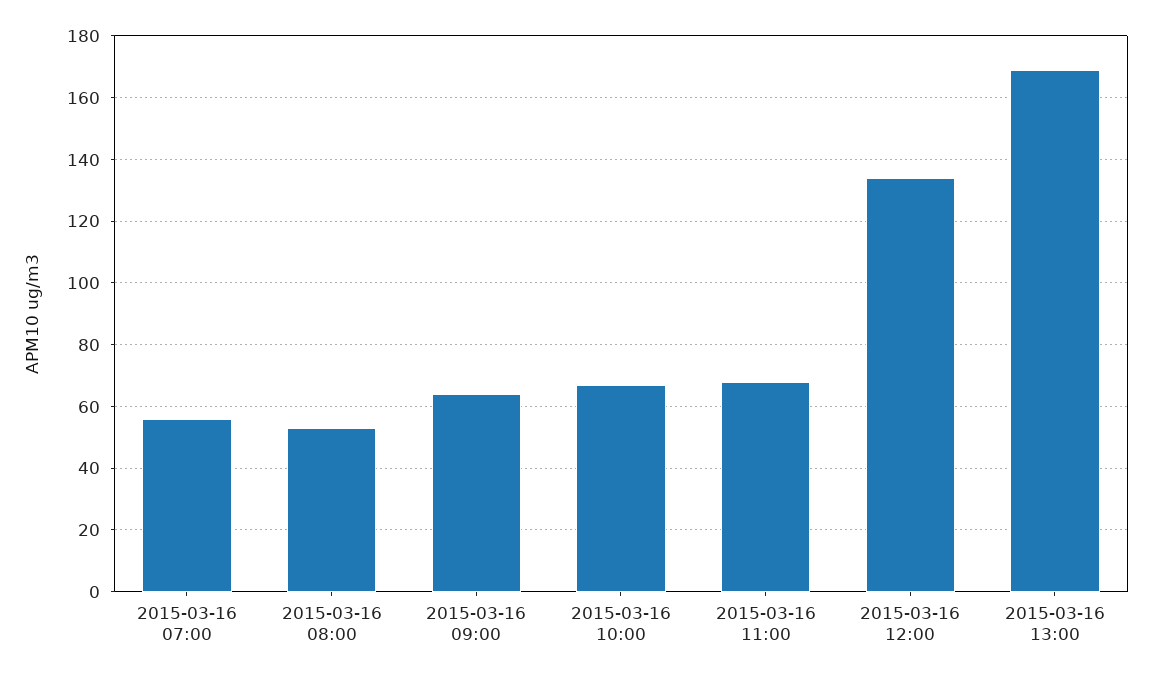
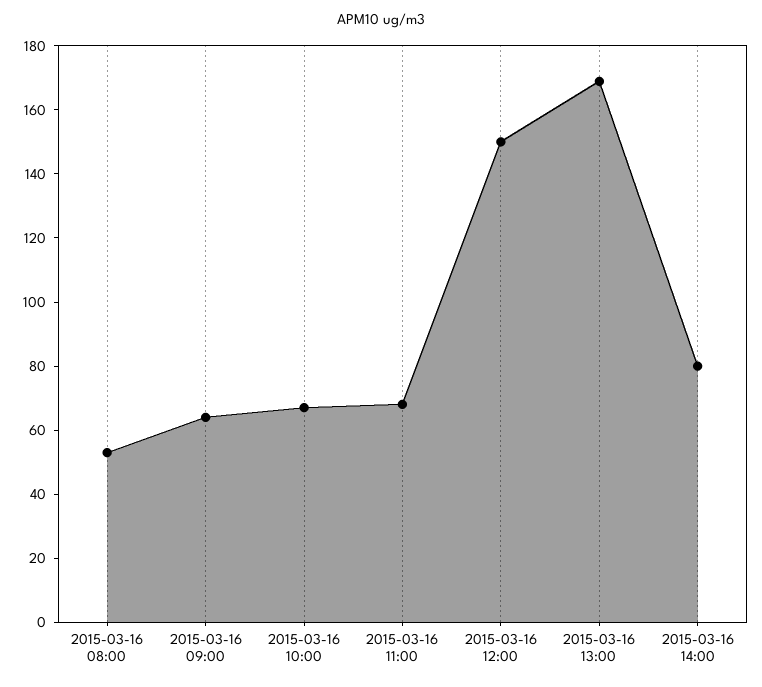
2015-03-16 07:00: 56 -> none
2015-03-16 12:00: 134 -> 150
2015-03-16 14:00: none -> 80

